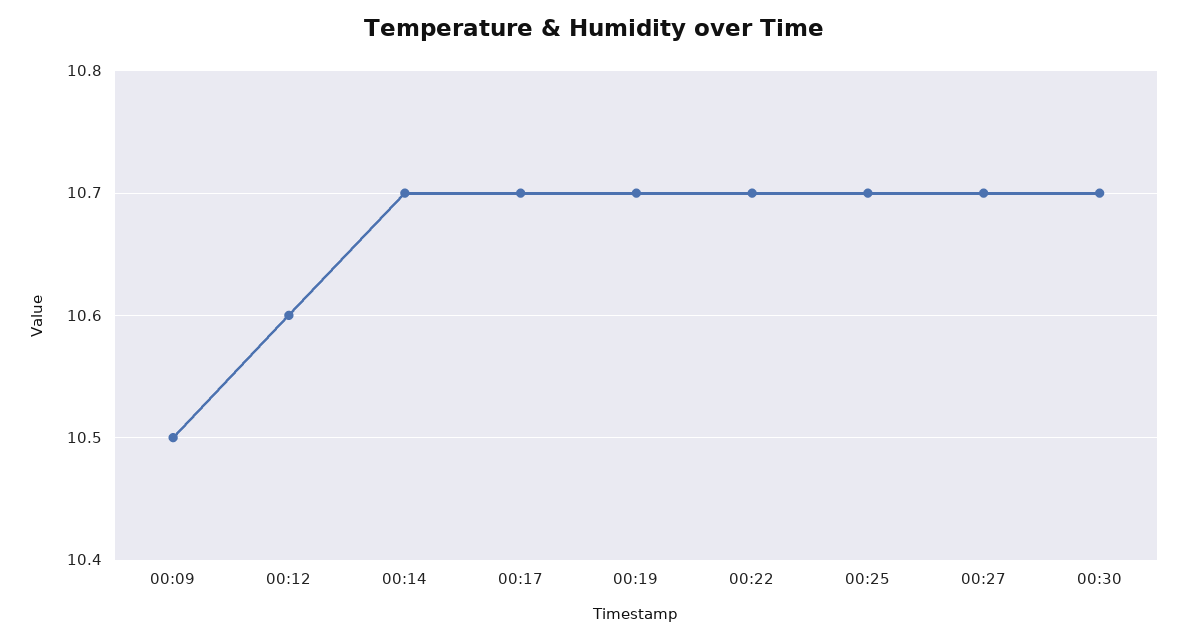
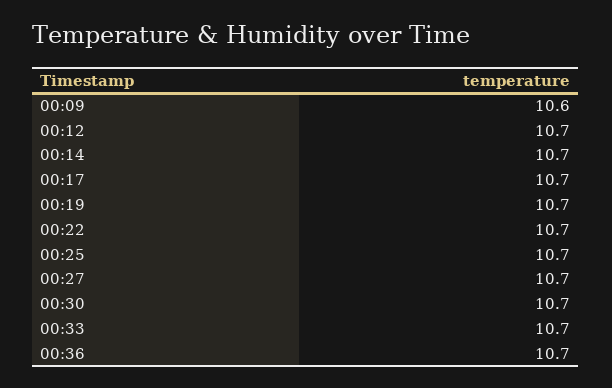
00:09: 10.5 -> 10.6
00:12: 10.6 -> 10.7
00:33: none -> 10.7
00:36: none -> 10.7

